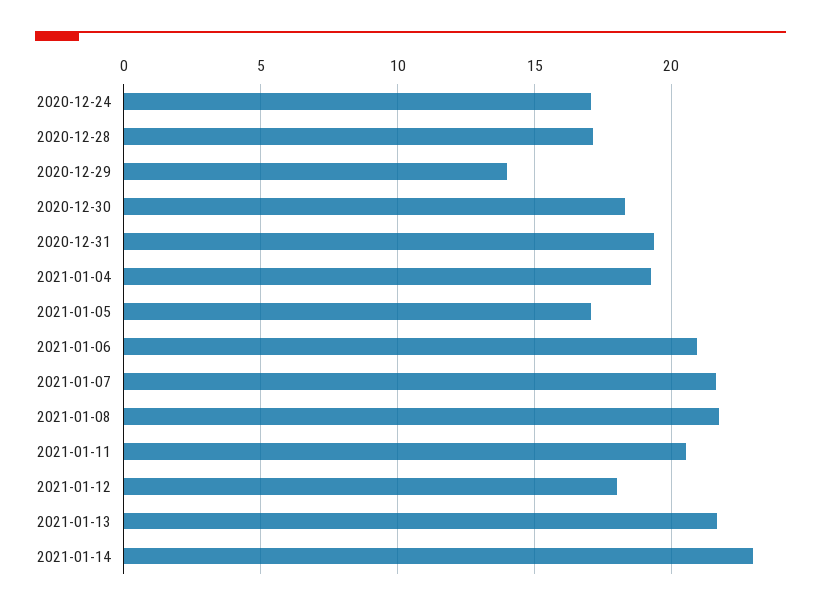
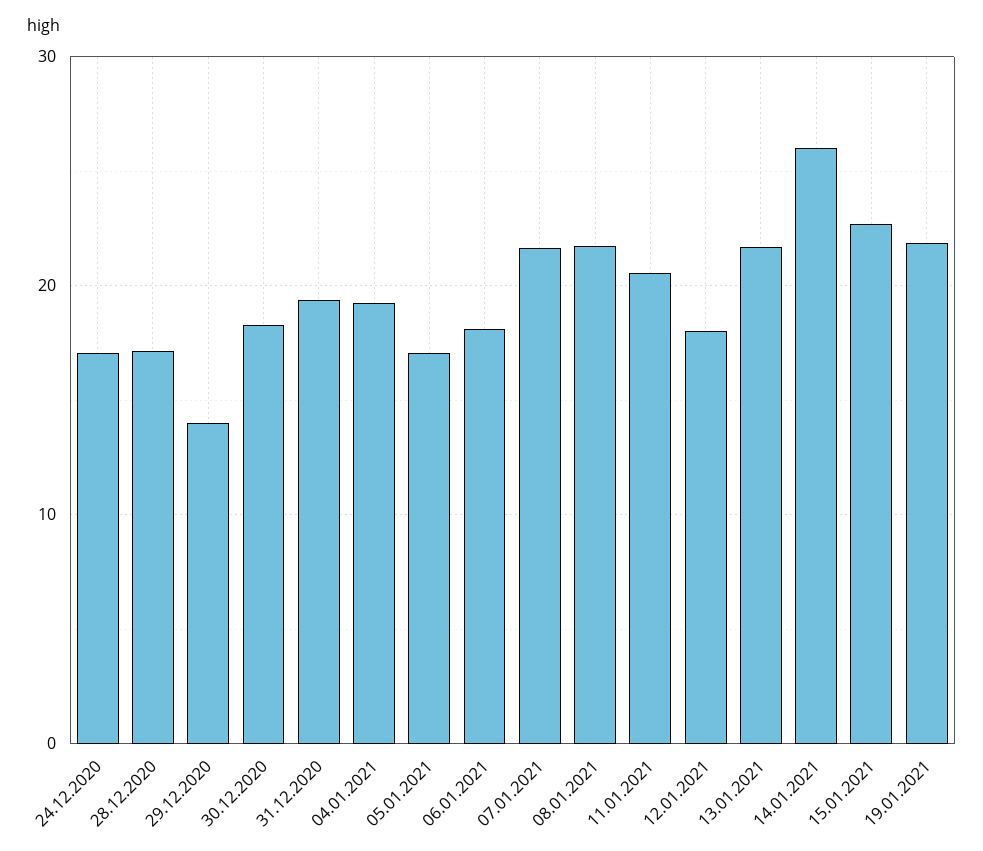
2021-01-06: 21 -> 18
2021-01-14: 23 -> 26
15.01.2021: none -> 23
19.01.2021: none -> 22

